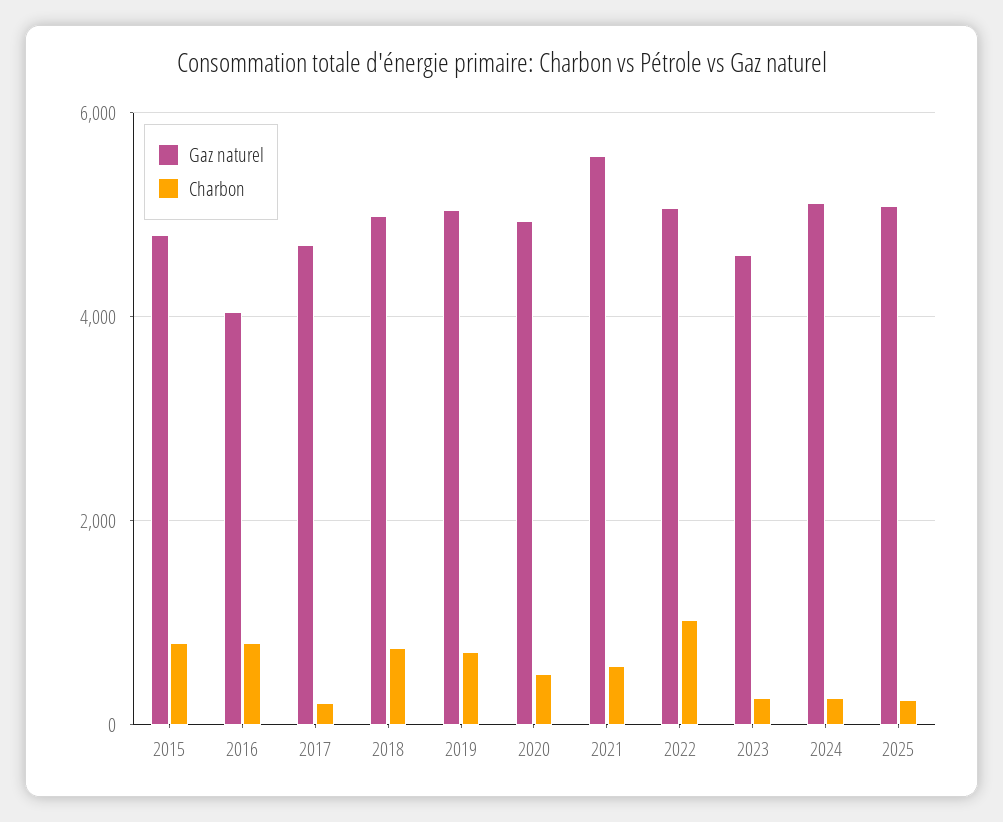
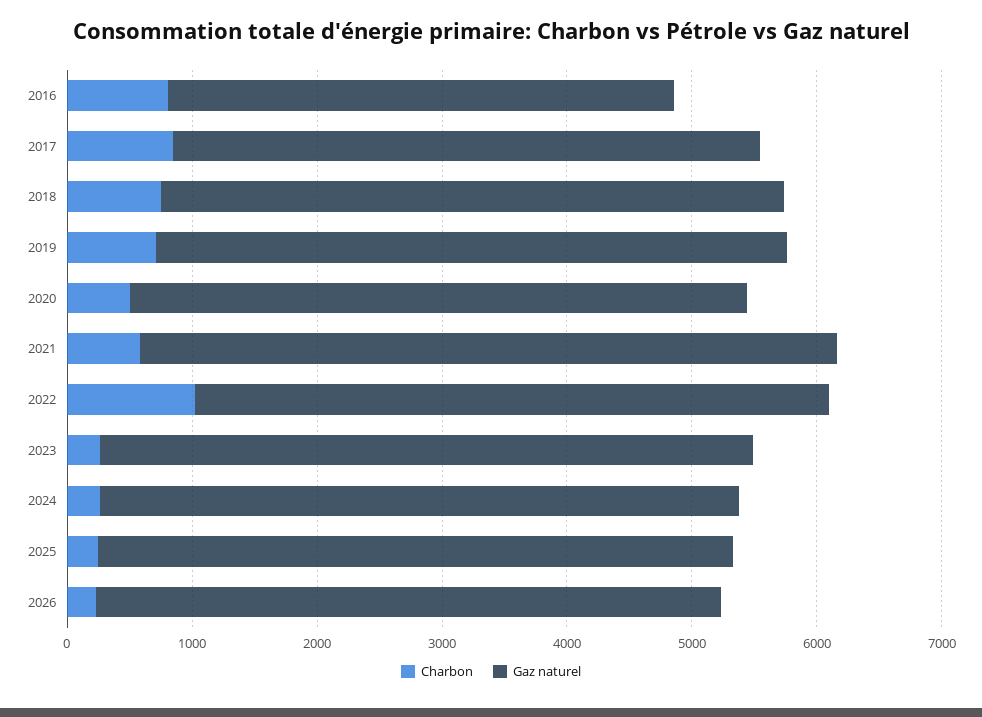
Gaz naturel, 2015: 4800 -> none
Charbon, 2015: 800 -> none
Charbon, 2017: 200 -> 800
Gaz naturel, 2023: 4600 -> 5200
Charbon, 2026: none -> 200
Gaz naturel, 2026: none -> 5000

